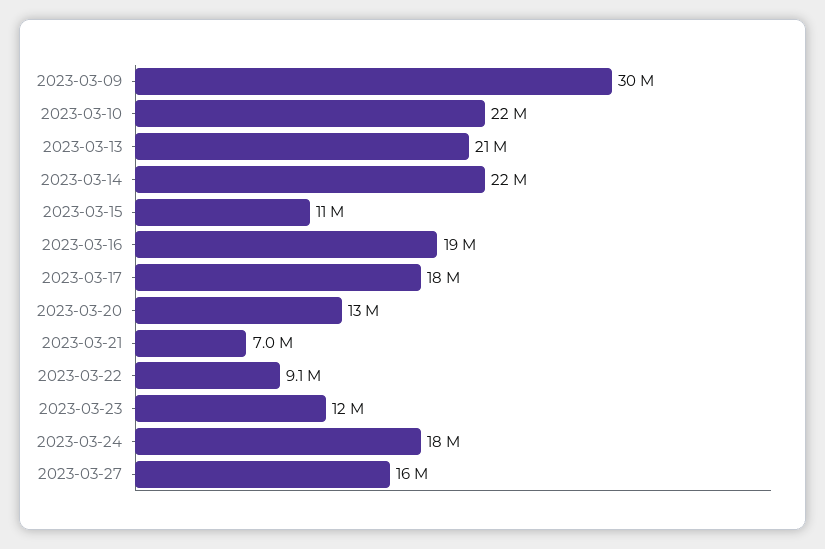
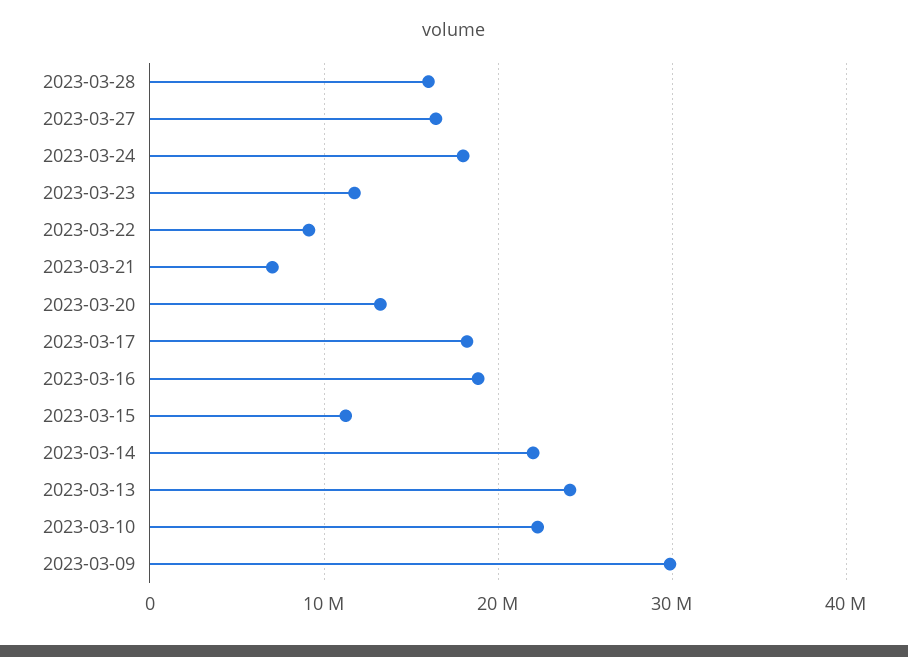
2023-03-13: 21000000 -> 24000000
2023-03-28: none -> 16000000

